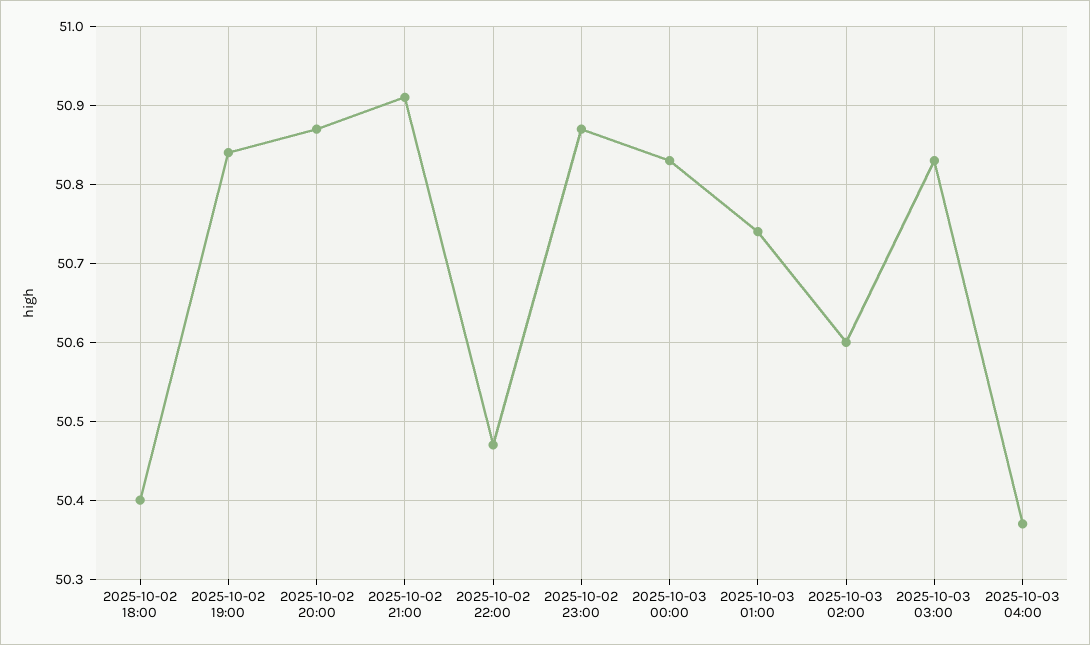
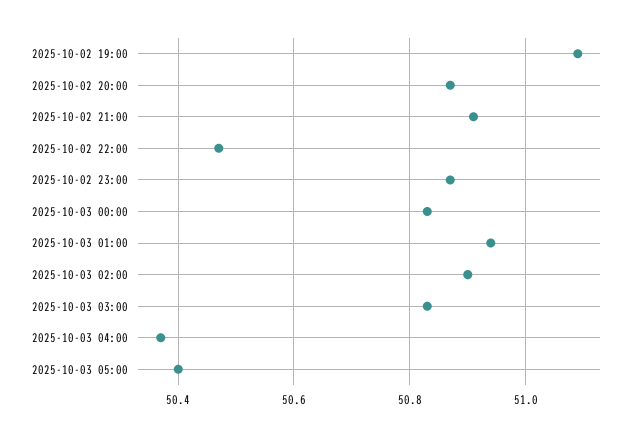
2025-10-02 18:00: 50.4 -> none
2025-10-02 19:00: 50.84 -> 51.1
2025-10-03 01:00: 50.74 -> 50.95
2025-10-03 02:00: 50.6 -> 50.9
2025-10-03 05:00: none -> 50.4

